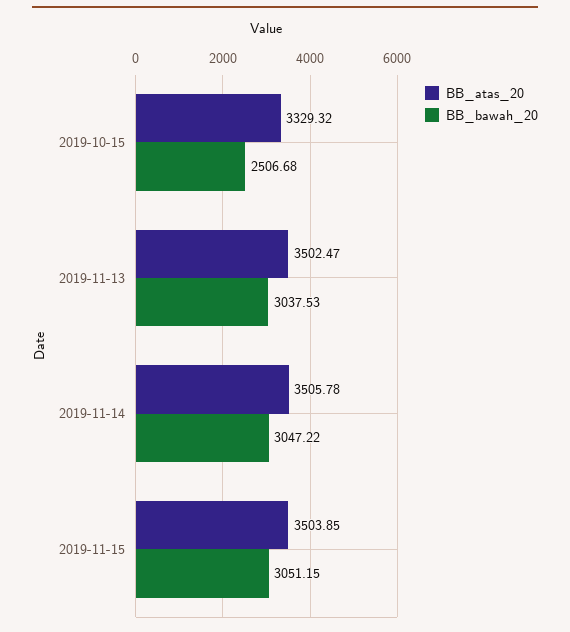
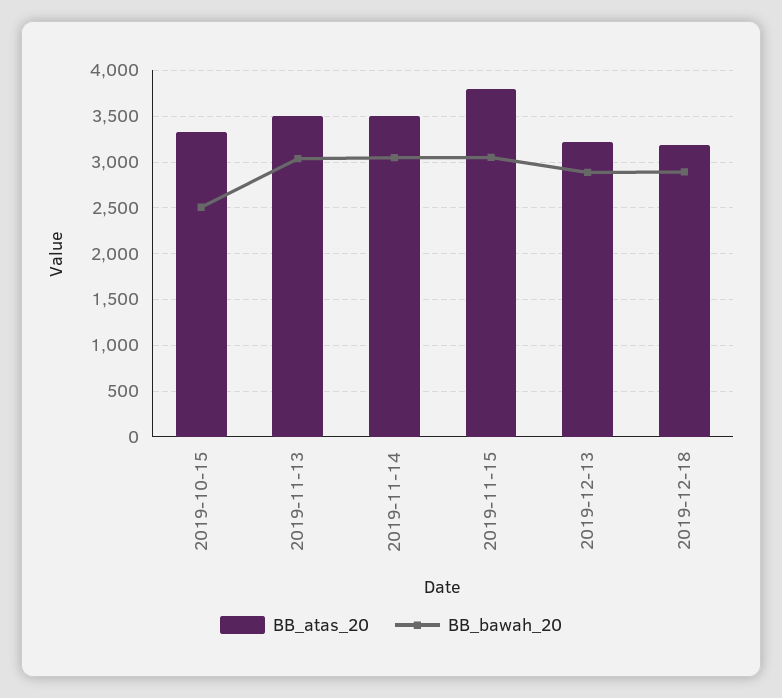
BB_atas_20, 2019-11-15: 3503.85 -> 3800
BB_atas_20, 2019-12-13: none -> 3200
BB_bawah_20, 2019-12-13: none -> 2900
BB_atas_20, 2019-12-18: none -> 3200
BB_bawah_20, 2019-12-18: none -> 2900

